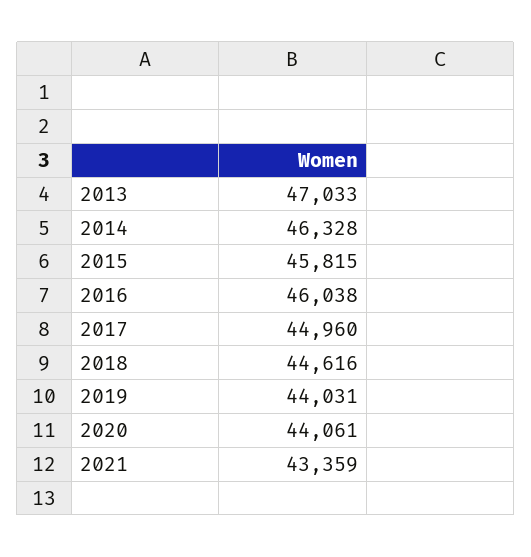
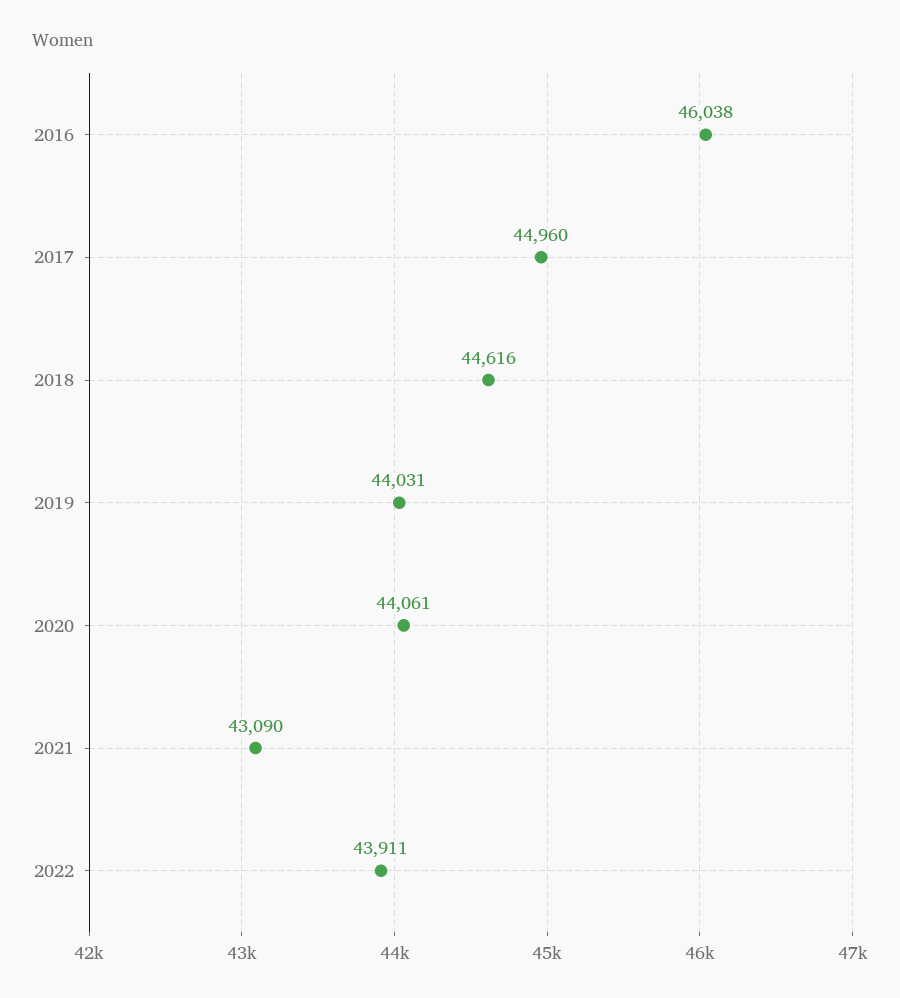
2013: 47033 -> none
2014: 46328 -> none
2015: 45815 -> none
2021: 43359 -> 43090
2022: none -> 43911

